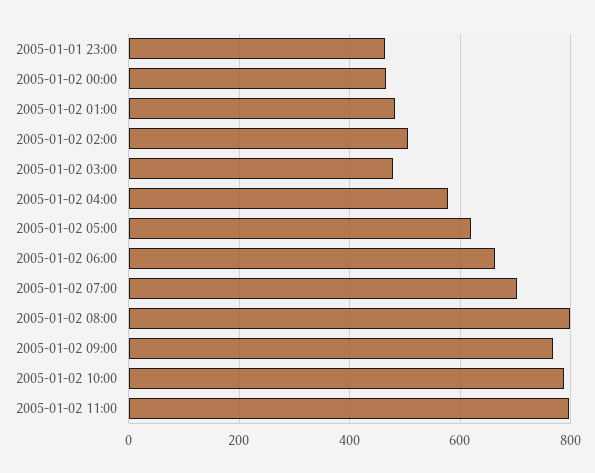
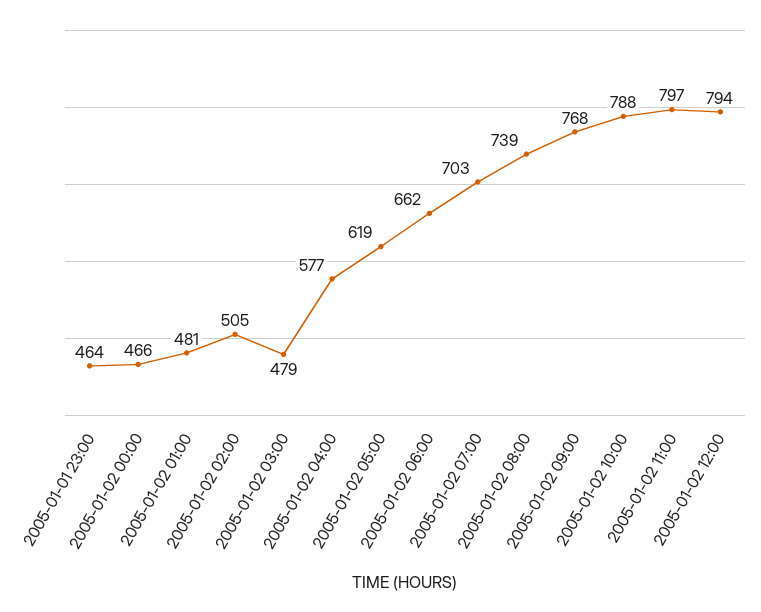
2005-01-02 08:00: 800 -> 739
2005-01-02 12:00: none -> 794

